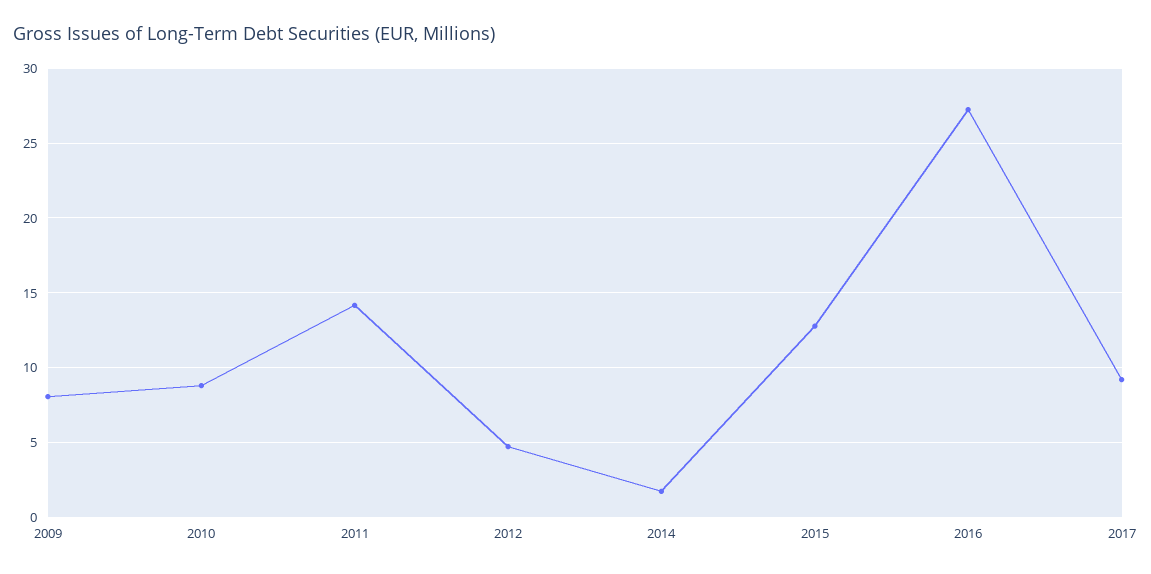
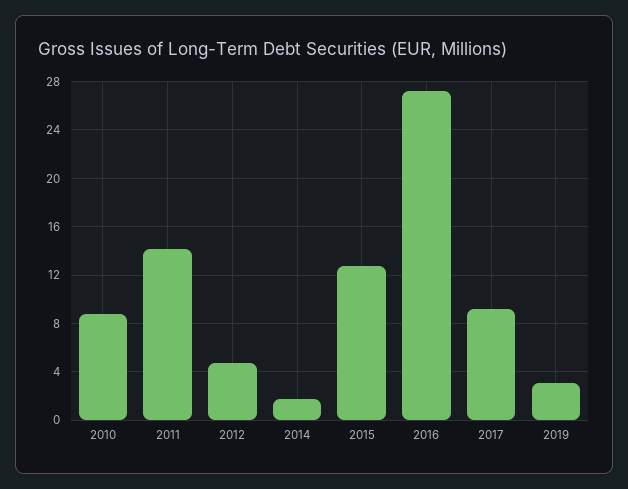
2009: 8 -> none
2019: none -> 3

